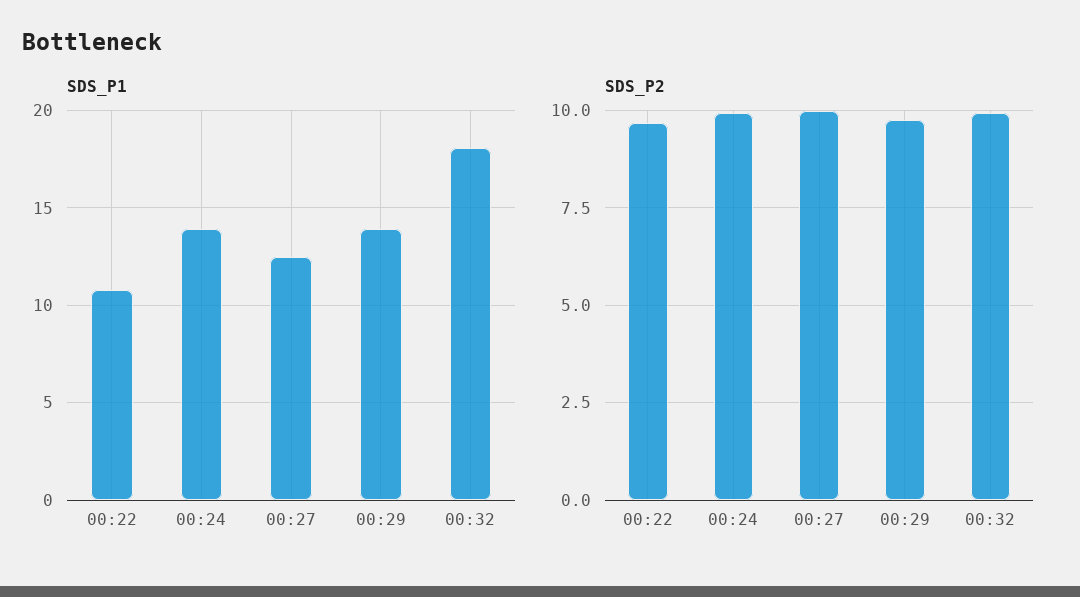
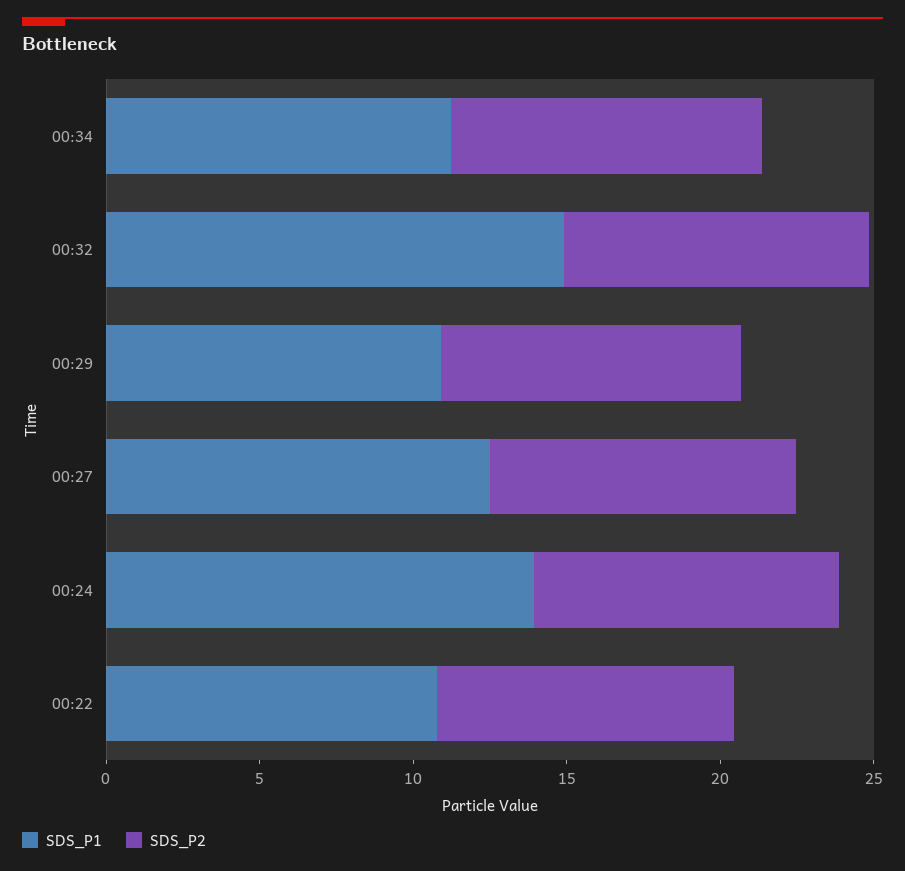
SDS_P1, 00:29: 14 -> 11
SDS_P1, 00:32: 18 -> 15
SDS_P1, 00:34: none -> 11
SDS_P2, 00:34: none -> 10

